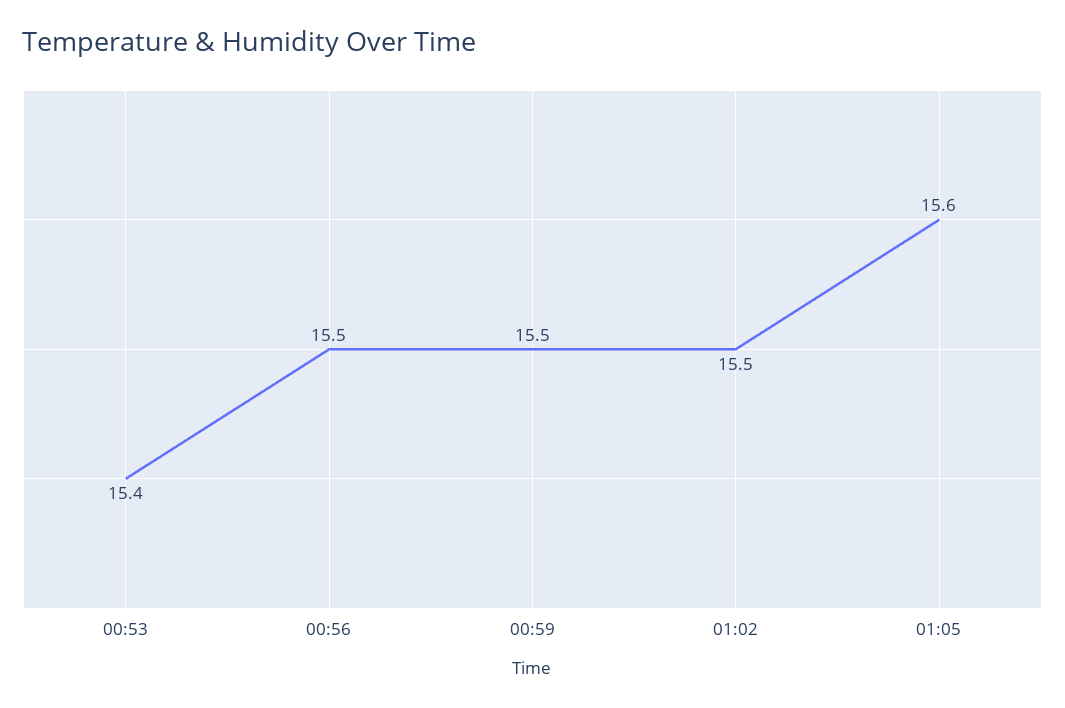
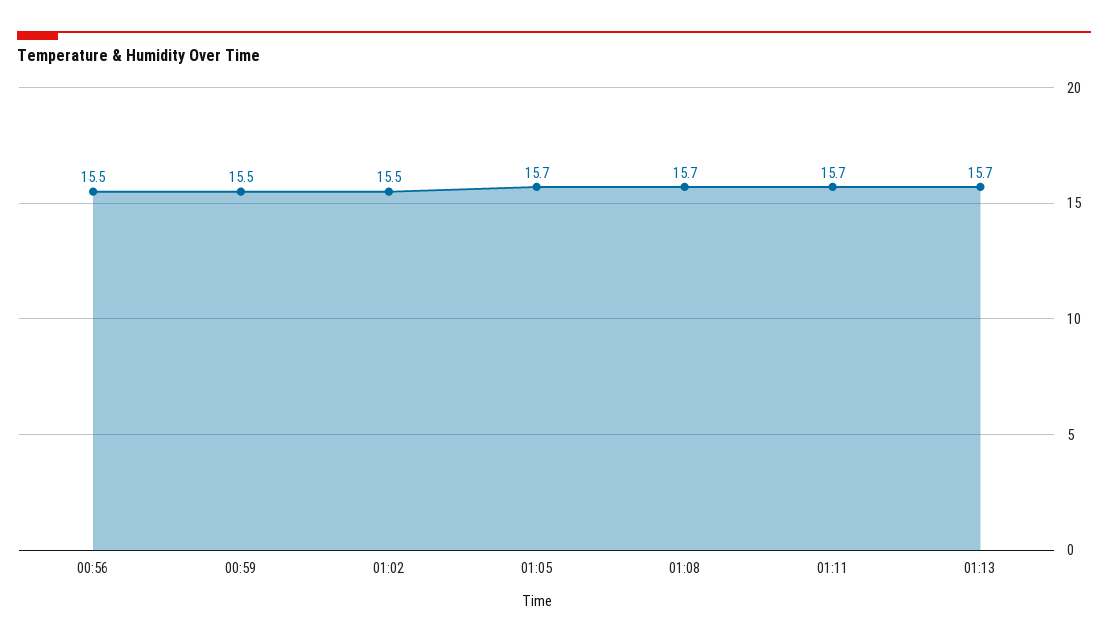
00:53: 15.4 -> none
01:05: 15.6 -> 15.7
01:08: none -> 15.7
01:11: none -> 15.7
01:13: none -> 15.7

